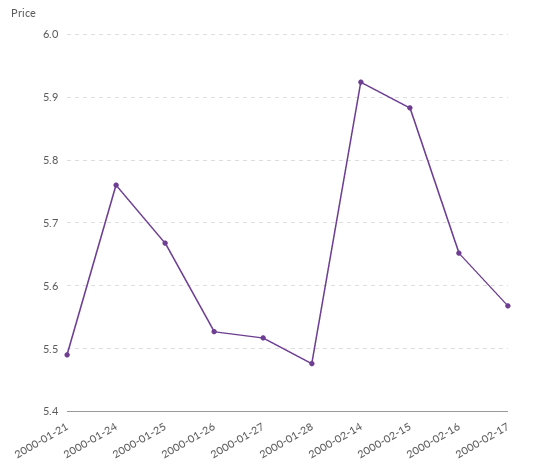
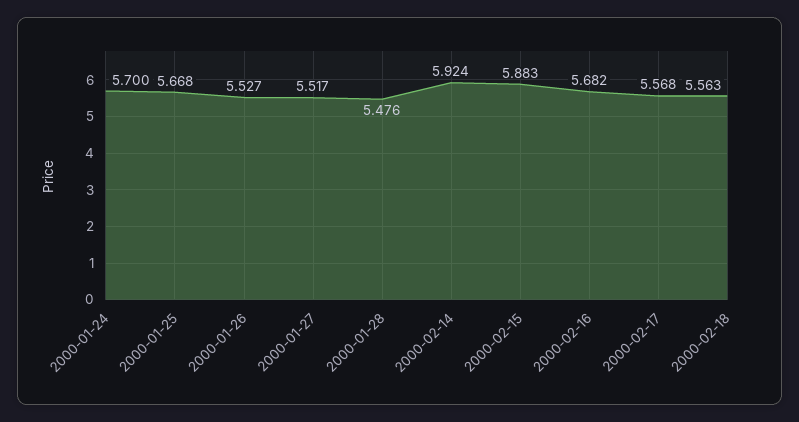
2000-01-21: 5.49 -> none
2000-01-24: 5.76 -> 5.7
2000-02-16: 5.65 -> 5.682
2000-02-18: none -> 5.563

